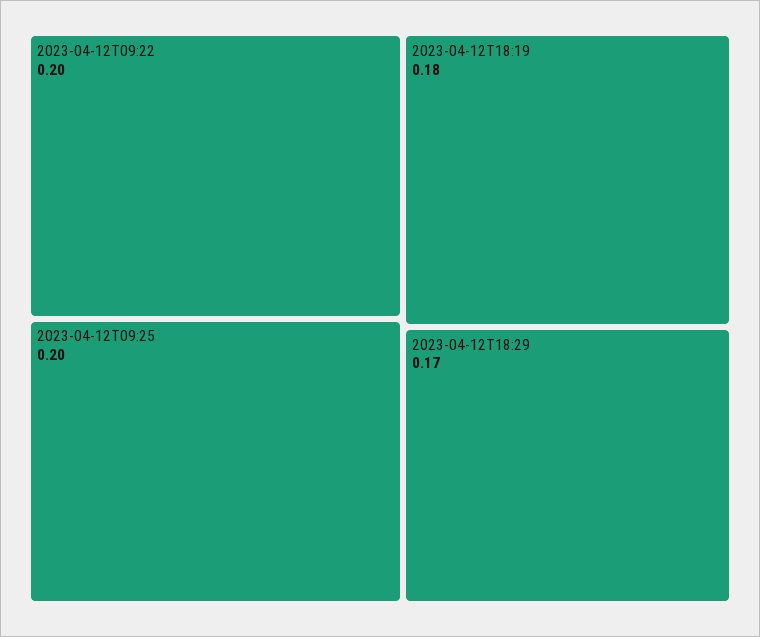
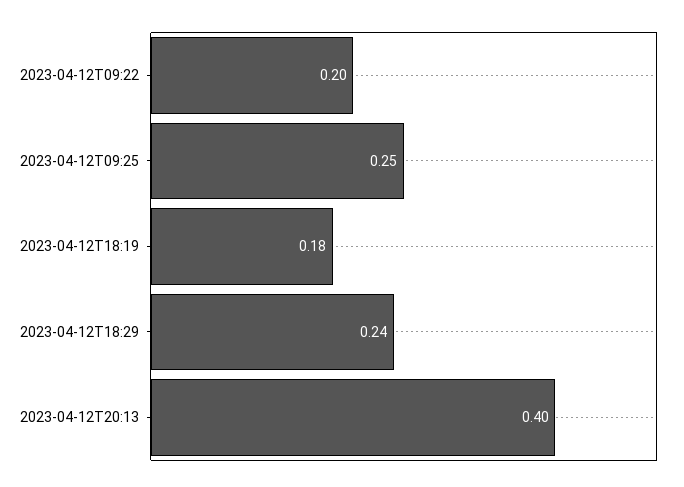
2023-04-12T09:25: 0.2 -> 0.25
2023-04-12T18:29: 0.17 -> 0.24
2023-04-12T20:13: none -> 0.4

